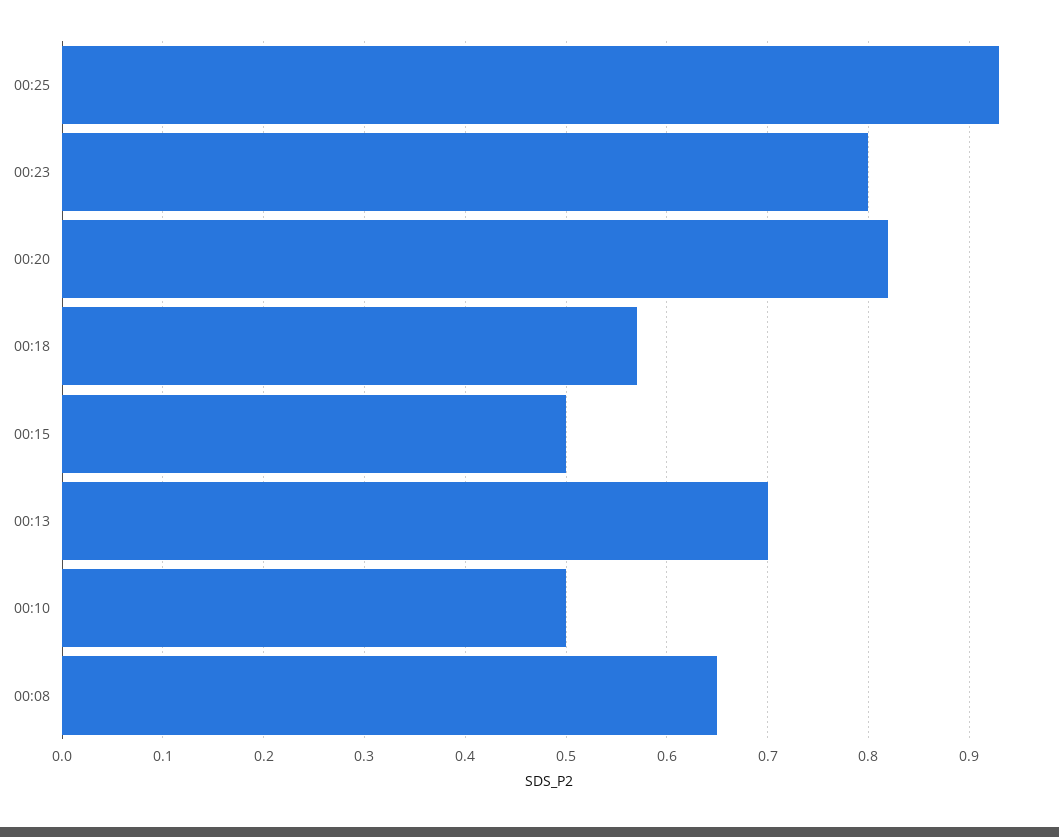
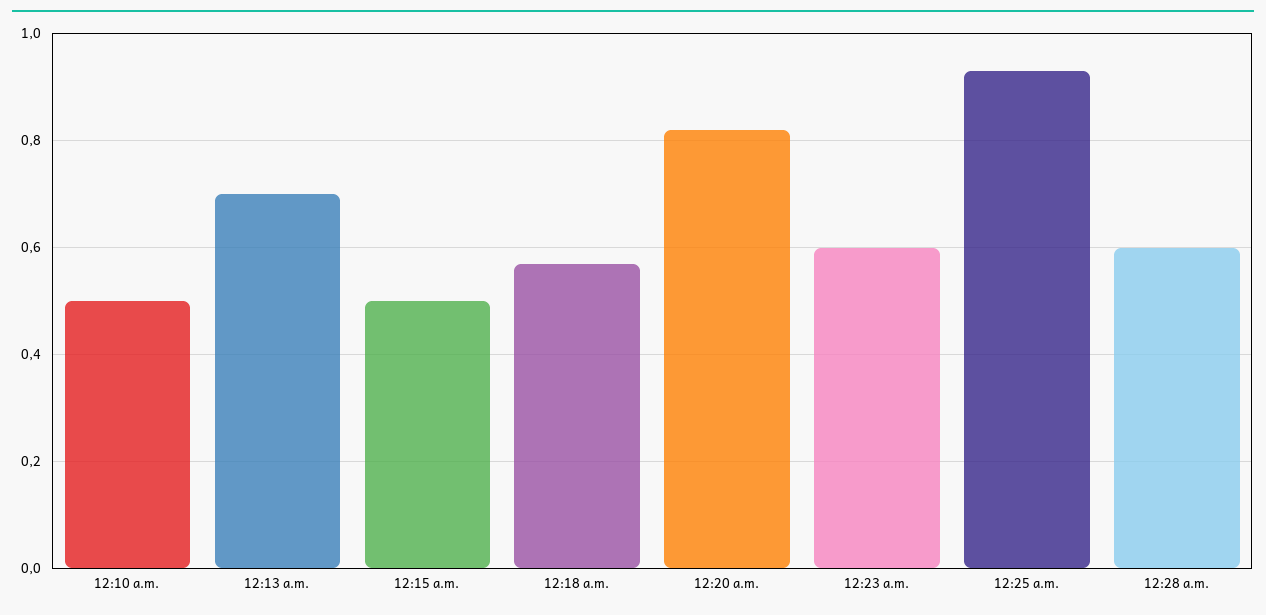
00:23: 0.8 -> 0.6
00:08: 0.65 -> none
12:28 a.m.: none -> 0.6

